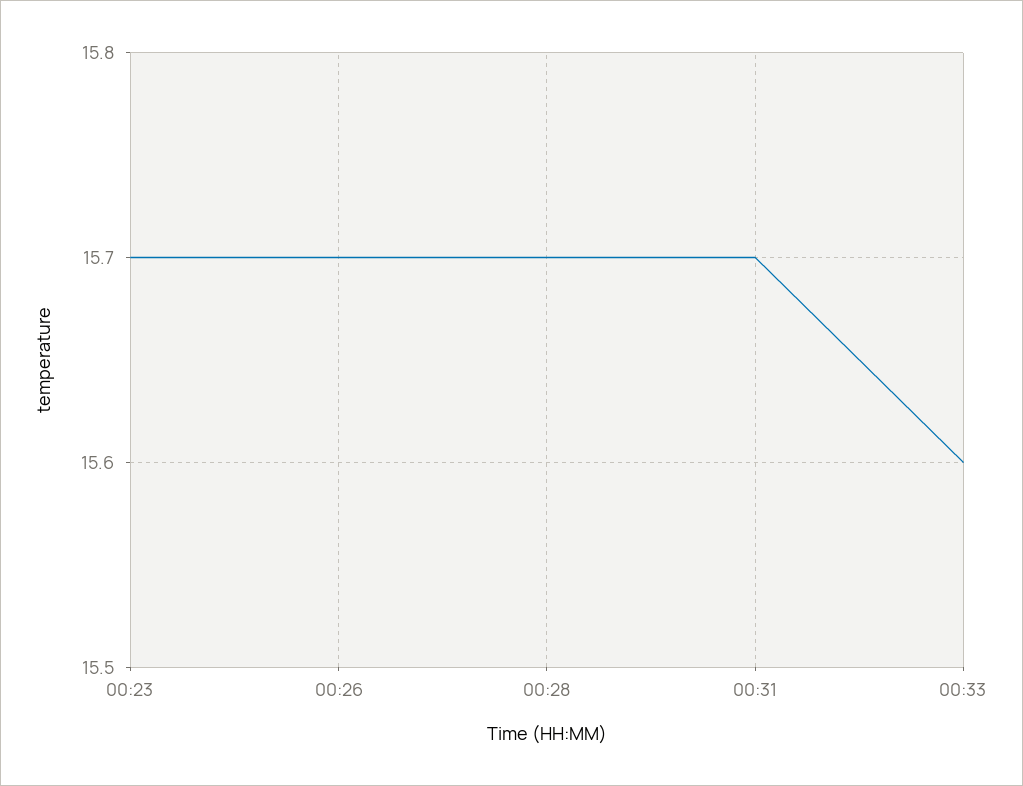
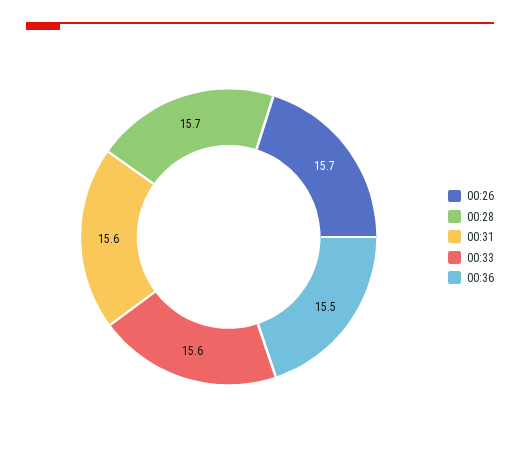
00:23: 15.7 -> none
00:31: 15.7 -> 15.6
00:36: none -> 15.5

